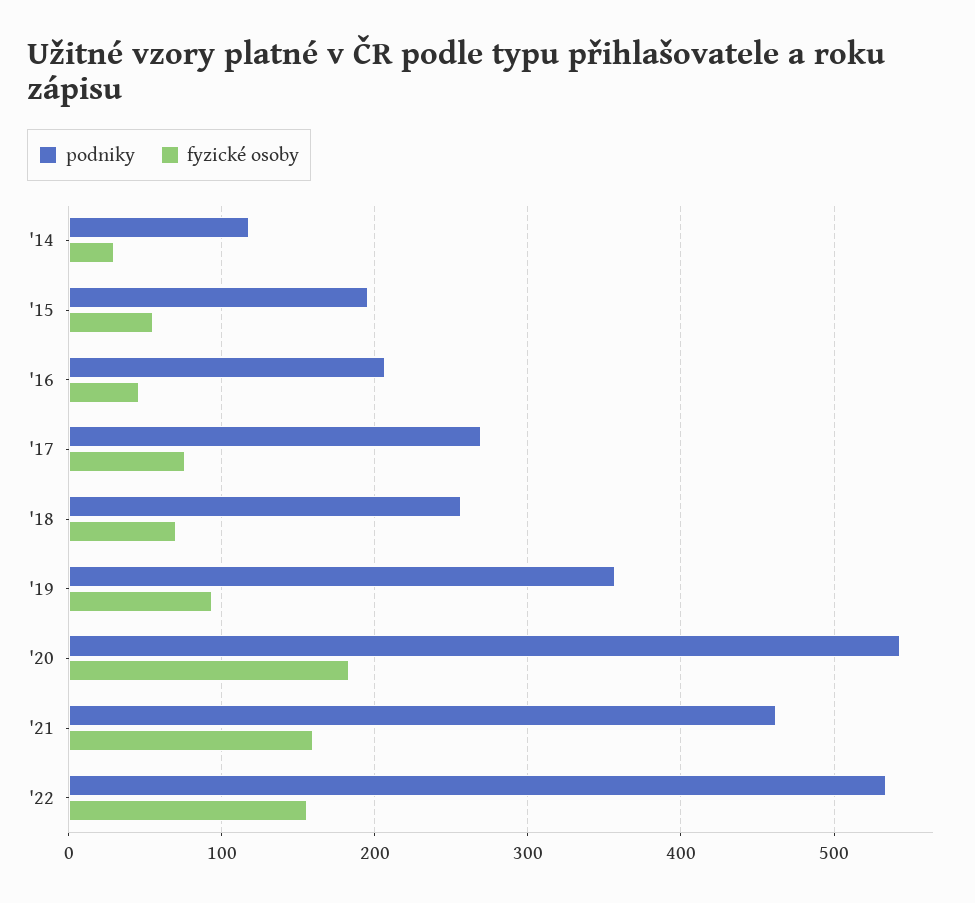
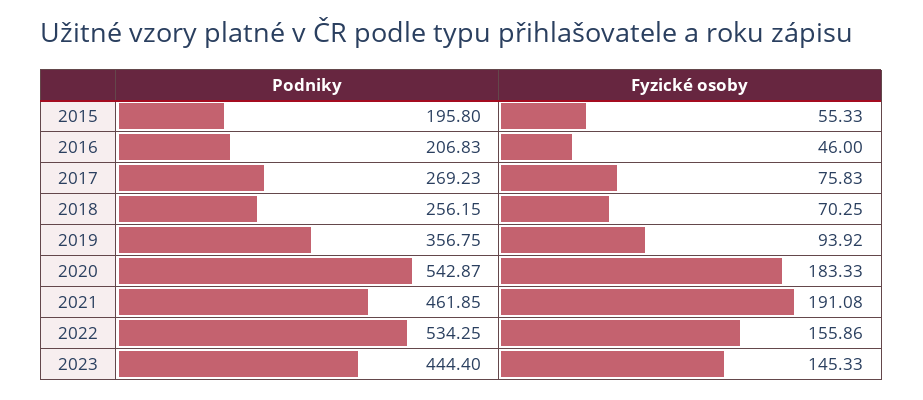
podniky, '14: 120 -> none
fyzické osoby, '14: 30 -> none
fyzické osoby, '21: 160 -> 191.08
podniky, 2023: none -> 444.4
fyzické osoby, 2023: none -> 145.33

